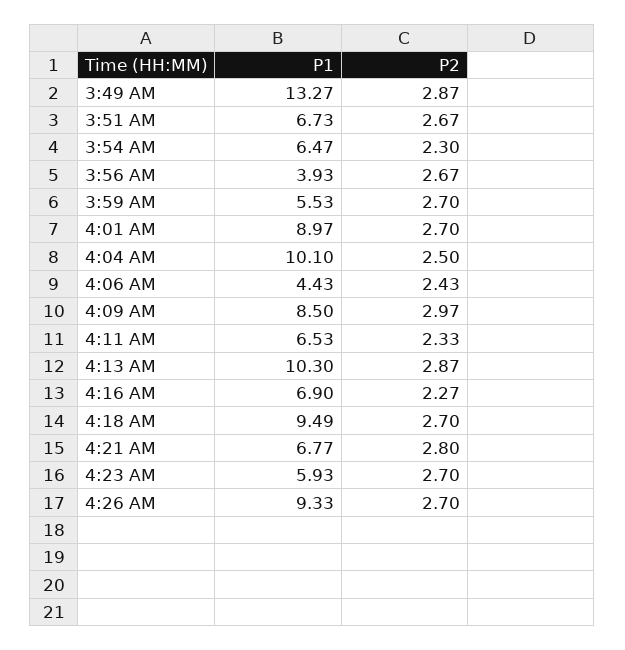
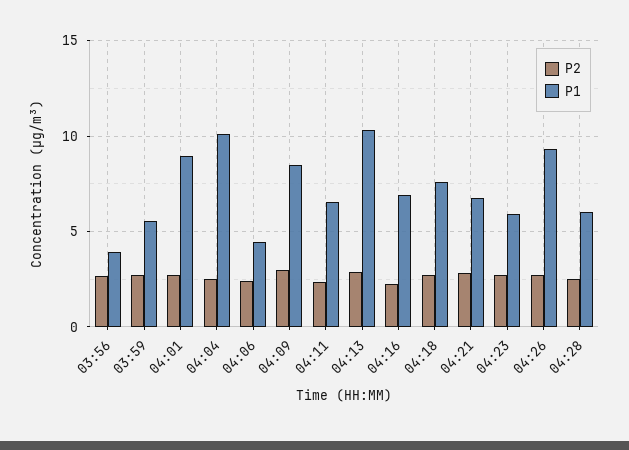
P1, 3:49 AM: 13.27 -> none
P2, 3:49 AM: 2.87 -> none
P1, 3:51 AM: 6.73 -> none
P2, 3:51 AM: 2.67 -> none
P1, 3:54 AM: 6.47 -> none
P2, 3:54 AM: 2.3 -> none
P1, 4:18 AM: 9.49 -> 7.5
P2, 04:28: none -> 2.5
P1, 04:28: none -> 6

